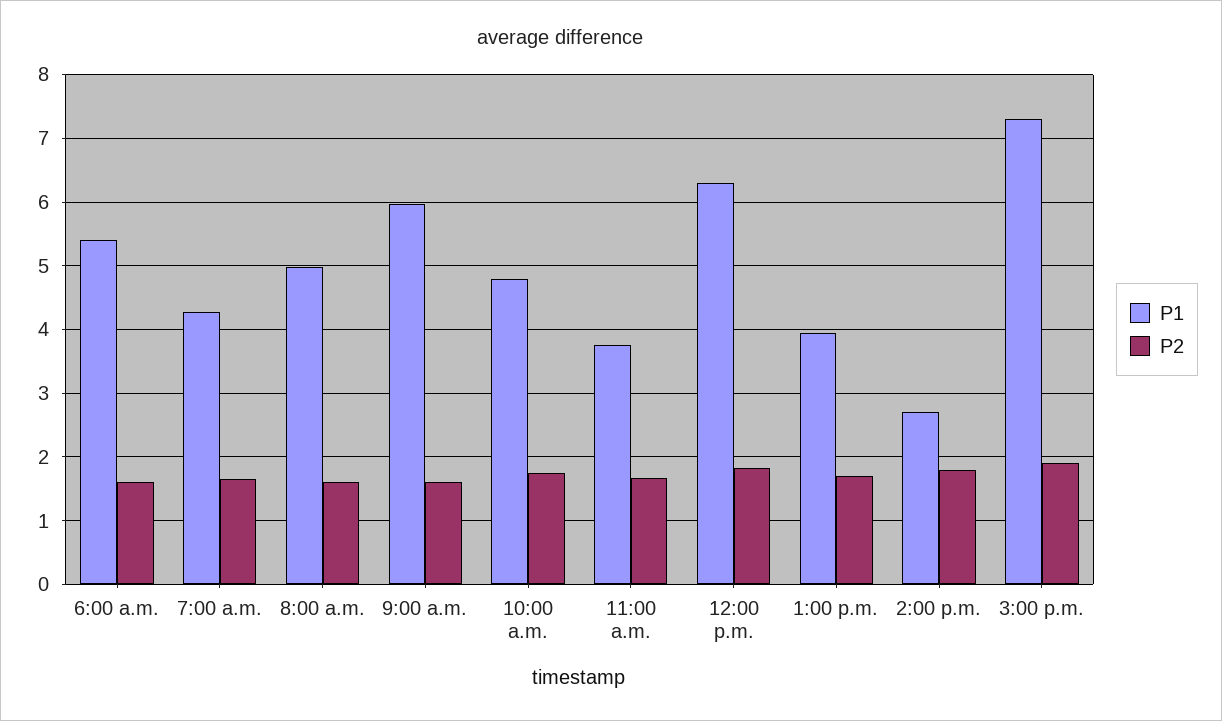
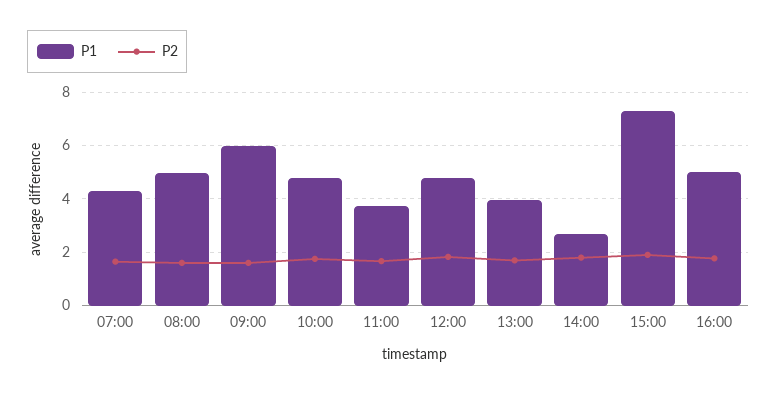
P1, 6:00 a.m.: 5.4 -> none
P2, 6:00 a.m.: 1.6 -> none
P1, 12:00 p.m.: 6.3 -> 4.75
P1, 16:00: none -> 5
P2, 16:00: none -> 1.75

